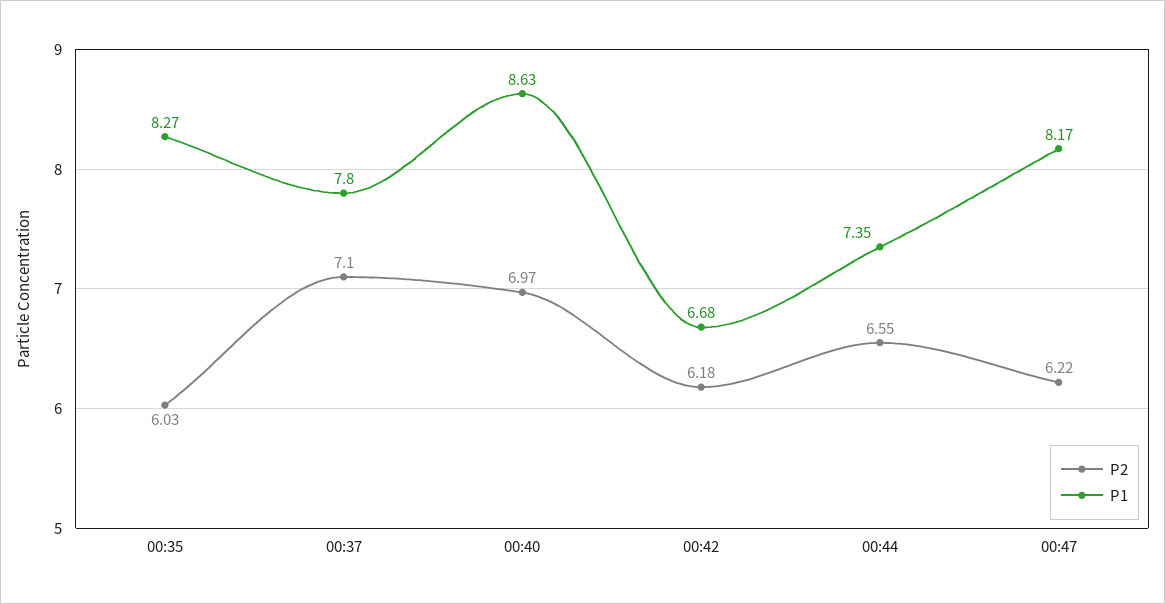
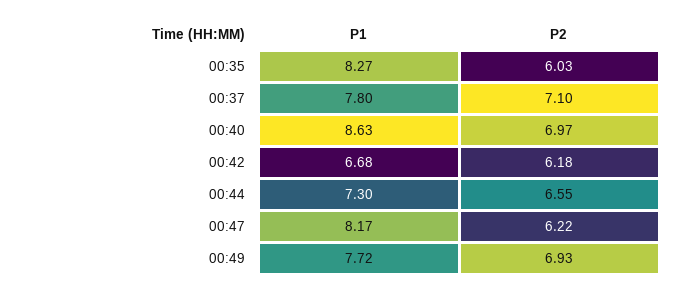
P1, 00:44: 7.35 -> 7.3
P1, 00:49: none -> 7.72
P2, 00:49: none -> 6.93

